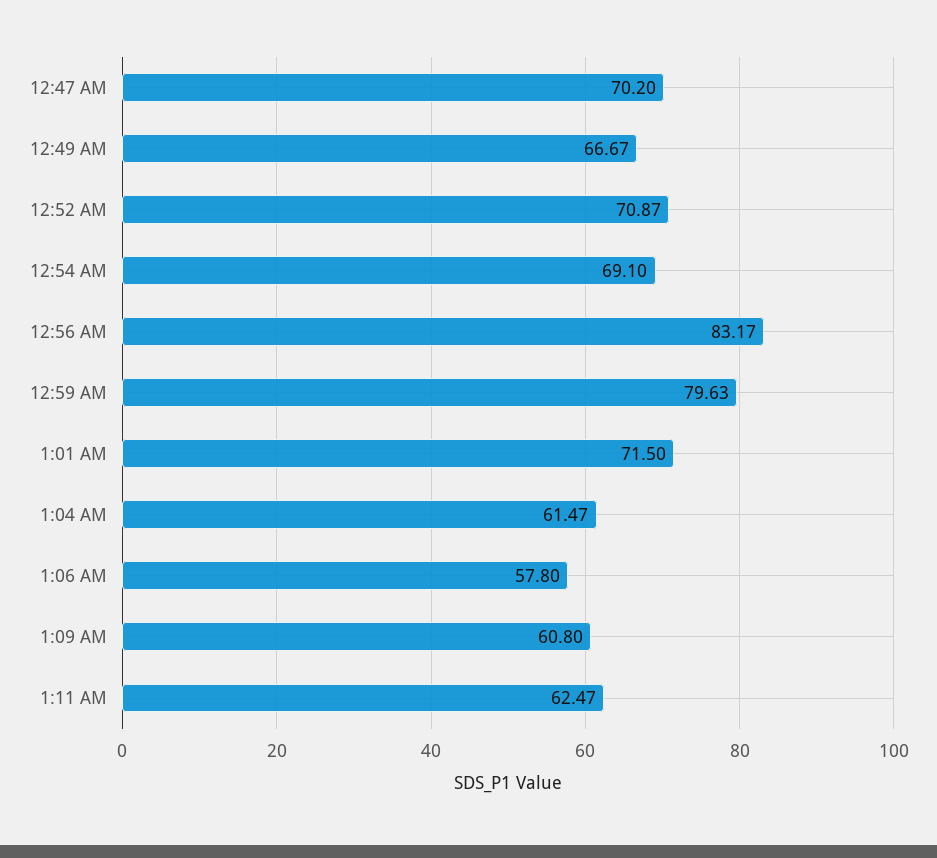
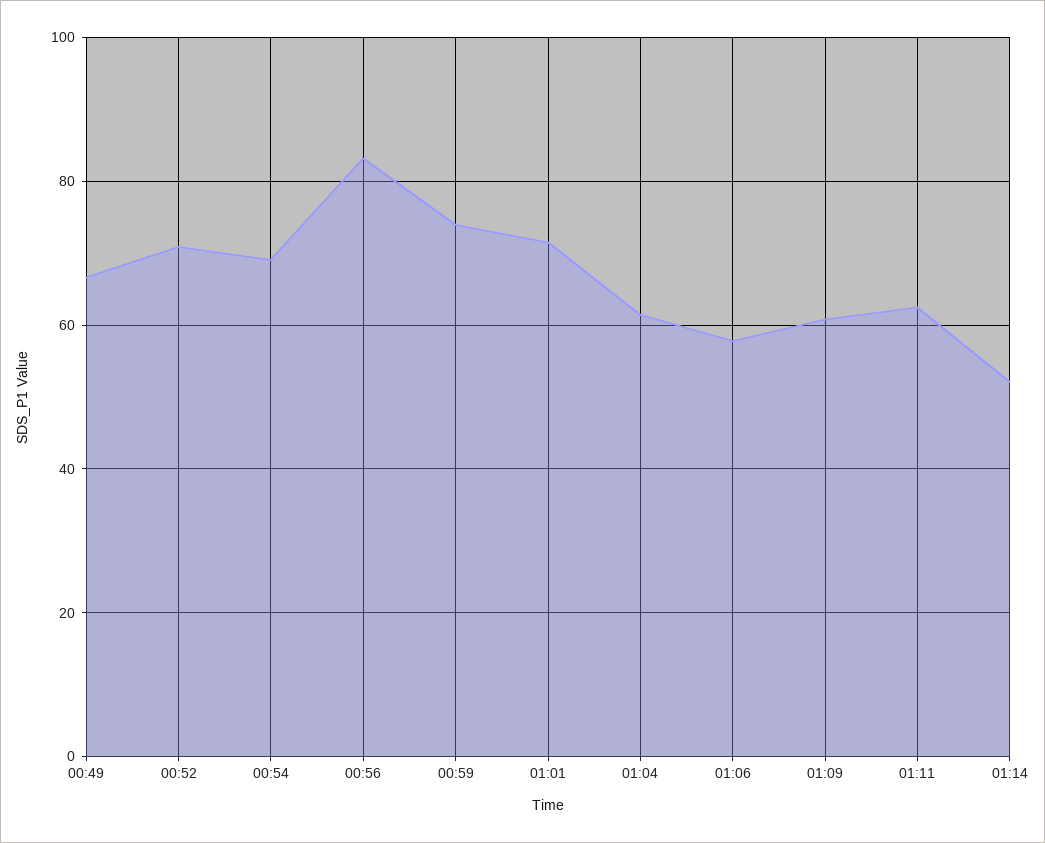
12:47 AM: 70.2 -> none
12:59 AM: 79.63 -> 74
01:14: none -> 52

